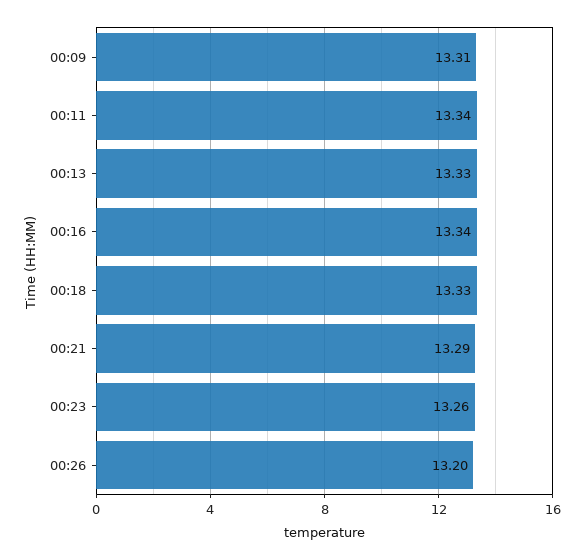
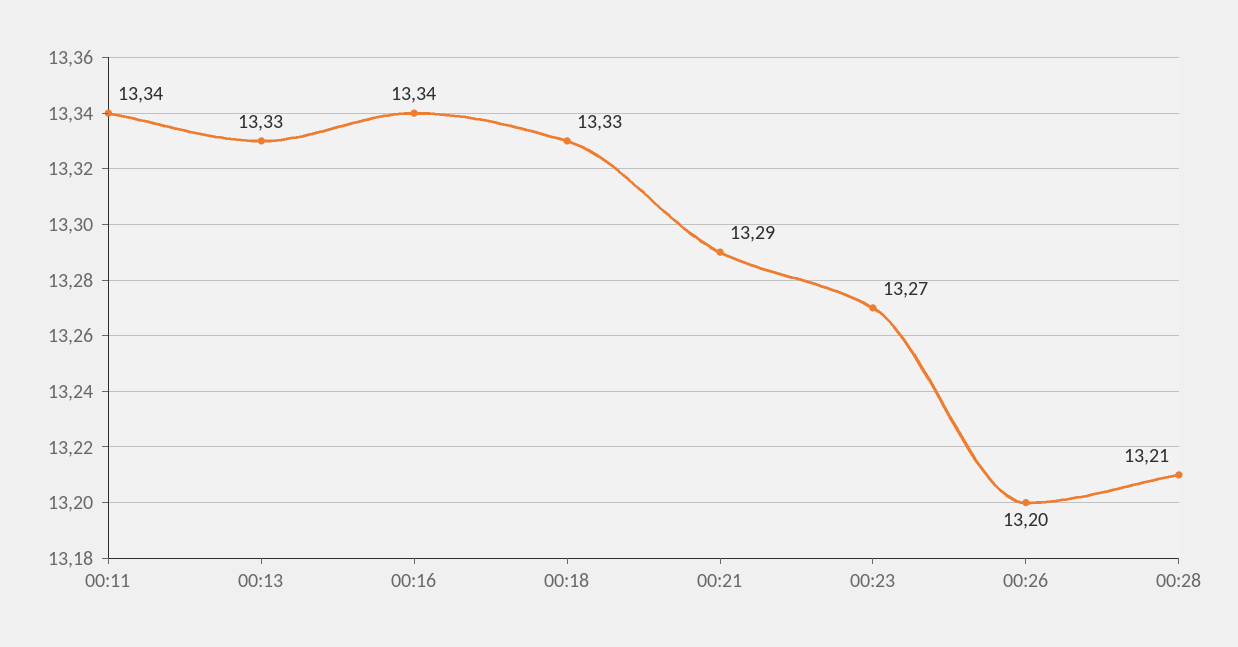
00:09: 13.31 -> none
00:23: 13.26 -> 13.27
00:28: none -> 13.21

